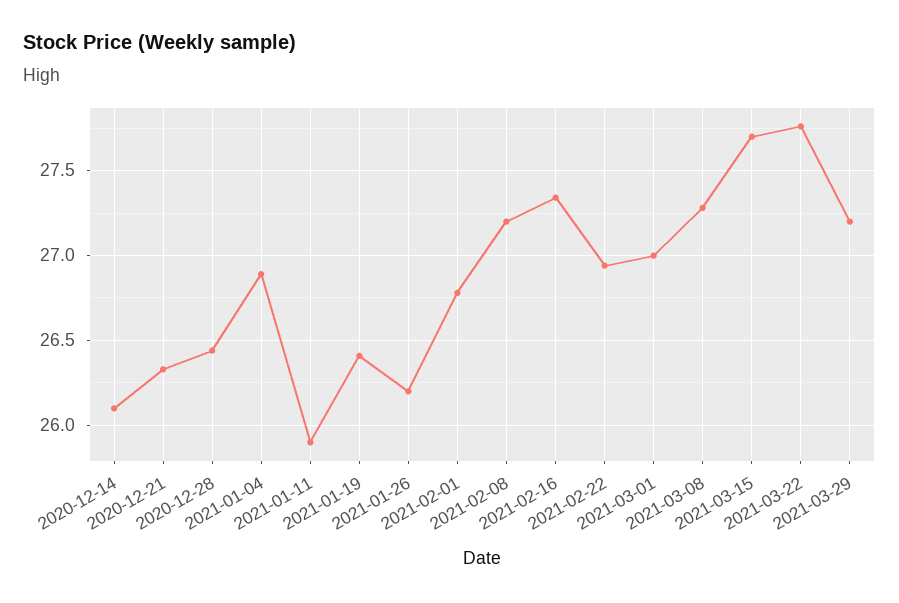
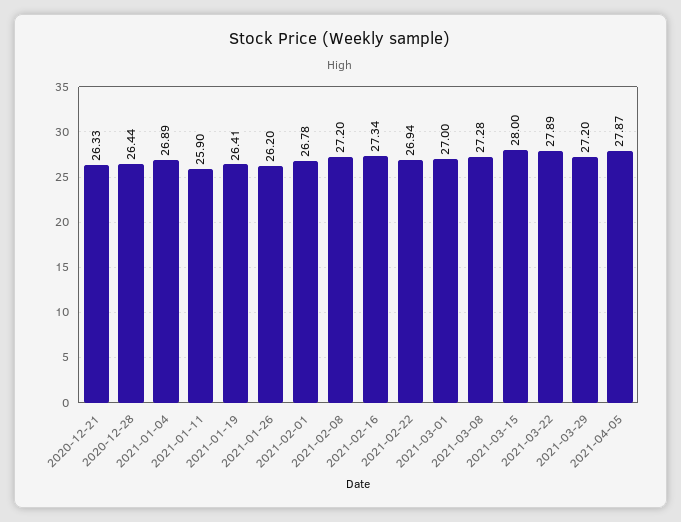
2020-12-14: 26.1 -> none
2021-03-15: 27.7 -> 28
2021-03-22: 27.75 -> 27.89
2021-04-05: none -> 27.87

